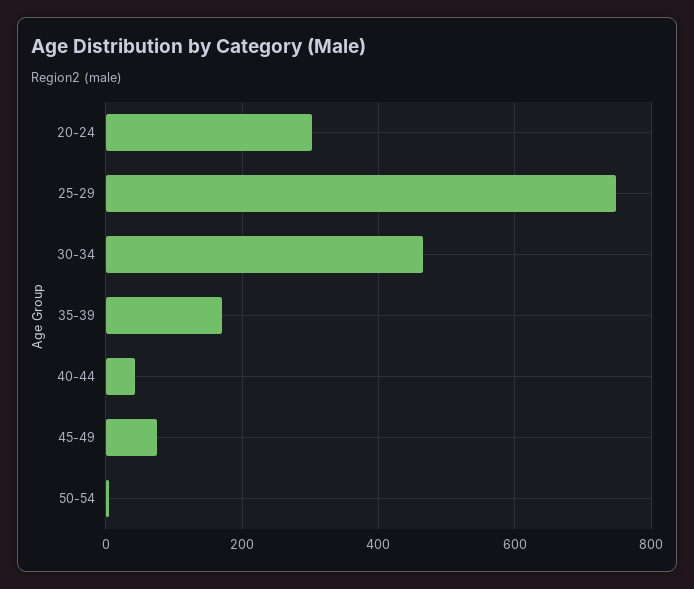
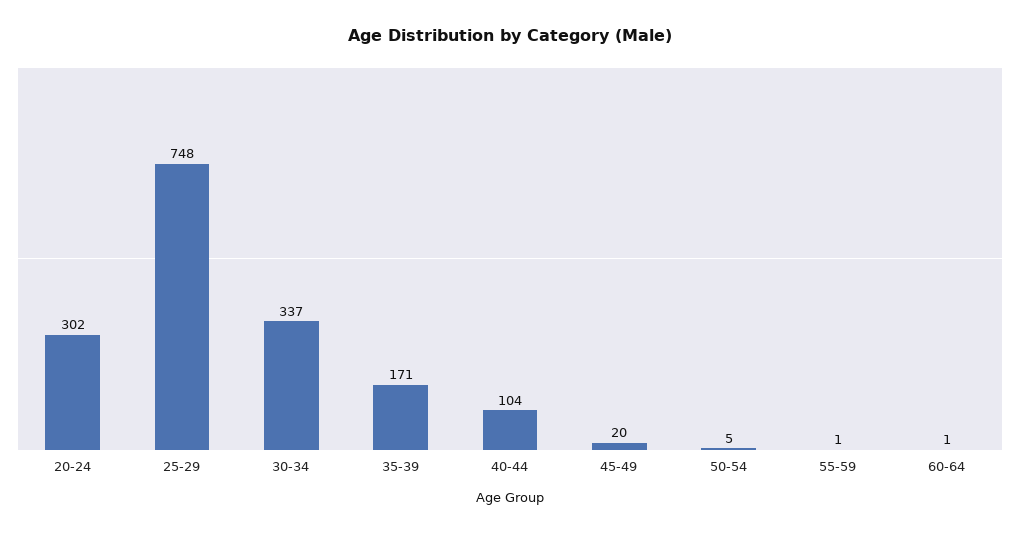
30-34: 460 -> 337
40-44: 40 -> 104
45-49: 80 -> 20
55-59: none -> 1
60-64: none -> 1

